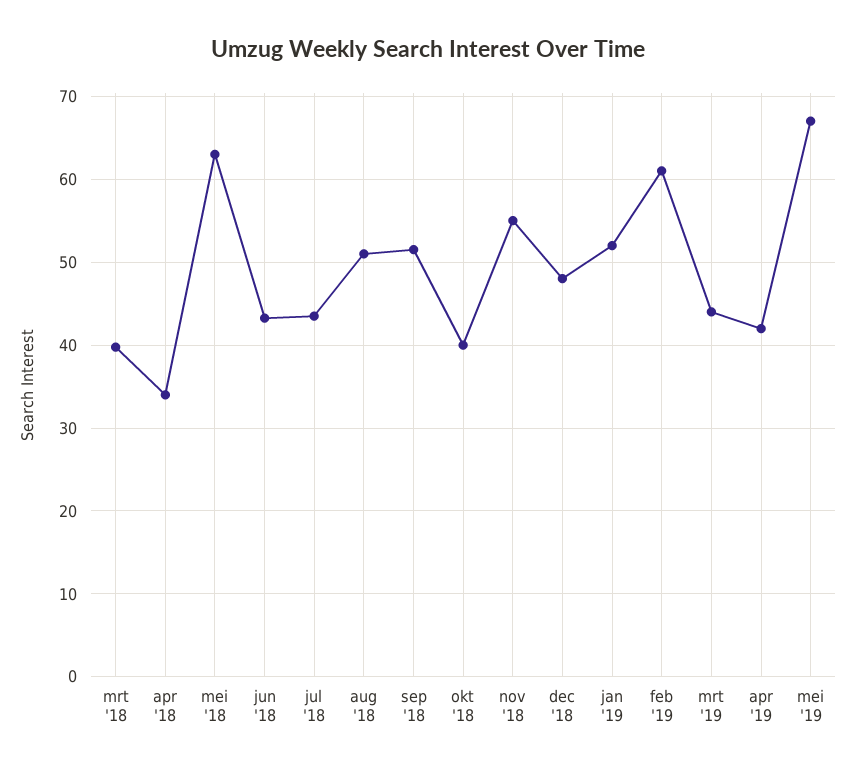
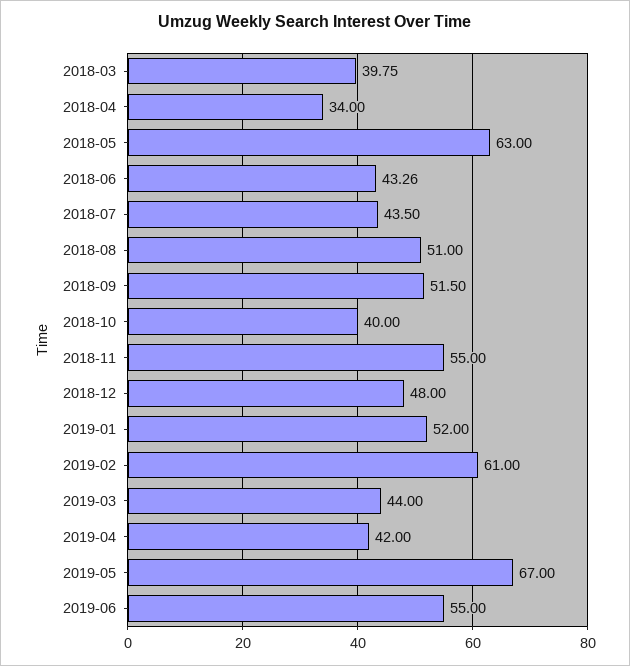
2019-06: none -> 55

